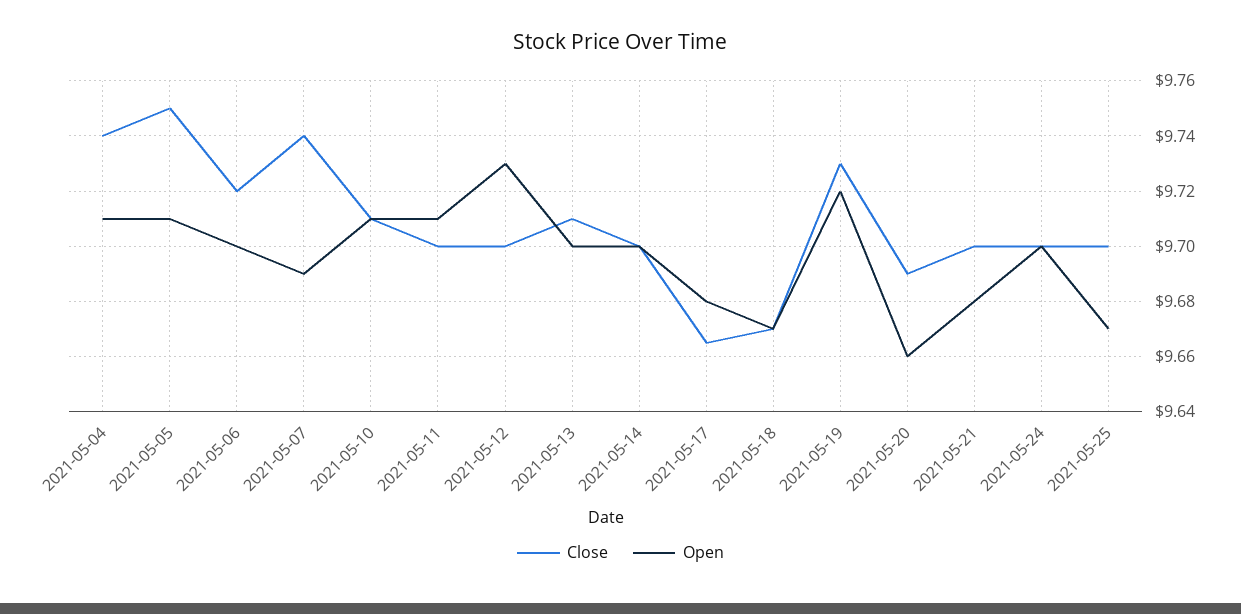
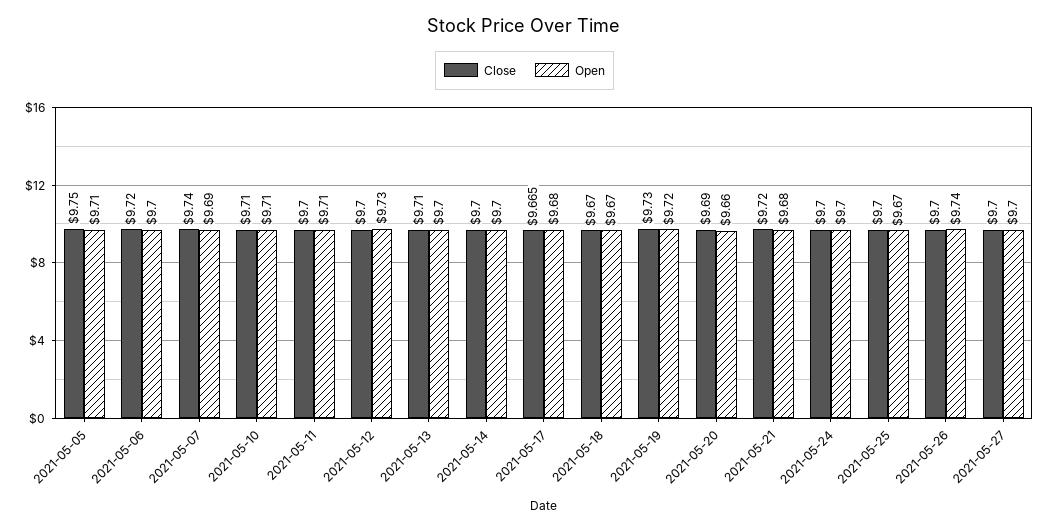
Close, 2021-05-04: 9.74 -> none
Open, 2021-05-04: 9.71 -> none
Close, 2021-05-21: 9.7 -> 9.72
Close, 2021-05-26: none -> 9.7
Open, 2021-05-26: none -> 9.74
Close, 2021-05-27: none -> 9.7
Open, 2021-05-27: none -> 9.7

